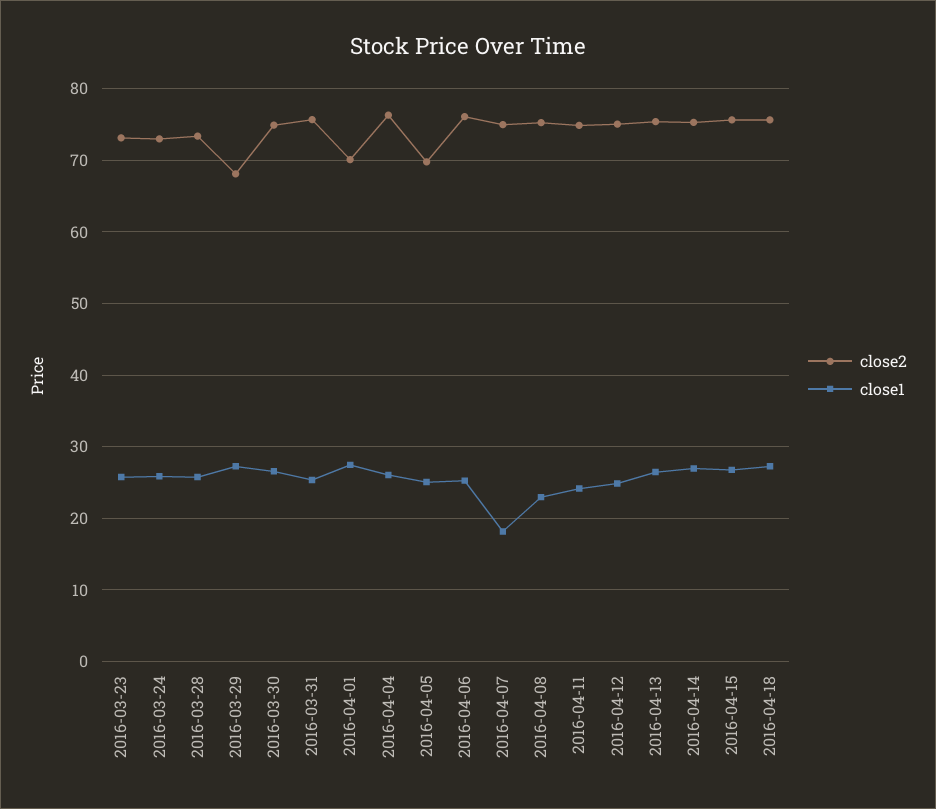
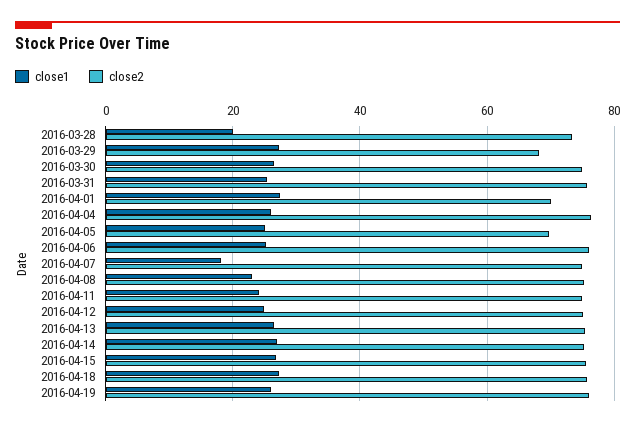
close2, 2016-03-23: 73 -> none
close1, 2016-03-23: 26 -> none
close2, 2016-03-24: 73 -> none
close1, 2016-03-24: 26 -> none
close1, 2016-03-28: 26 -> 20
close1, 2016-04-19: none -> 26
close2, 2016-04-19: none -> 76

